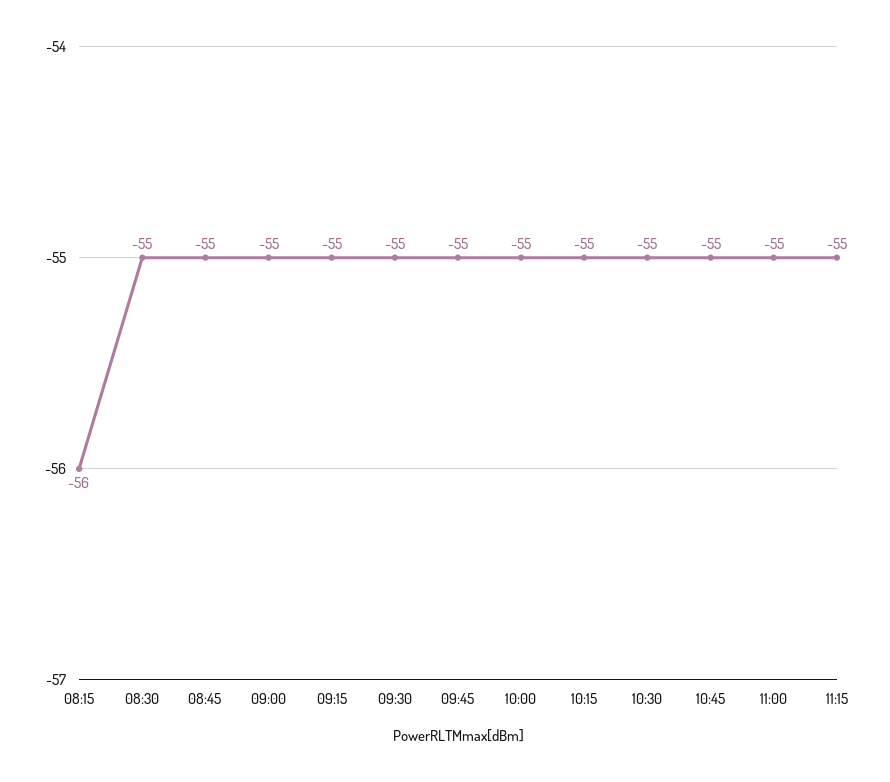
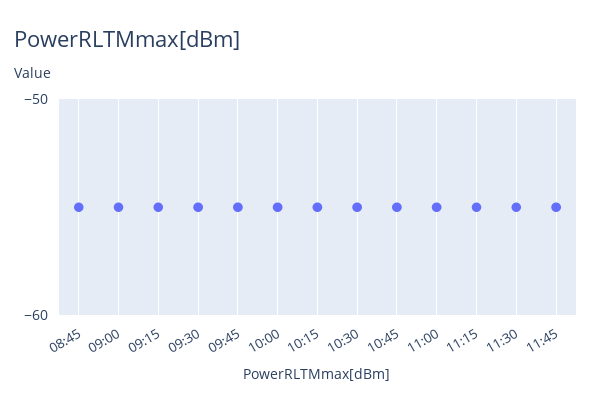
08:15: -56 -> none
08:30: -55 -> none
11:30: none -> -55
11:45: none -> -55

